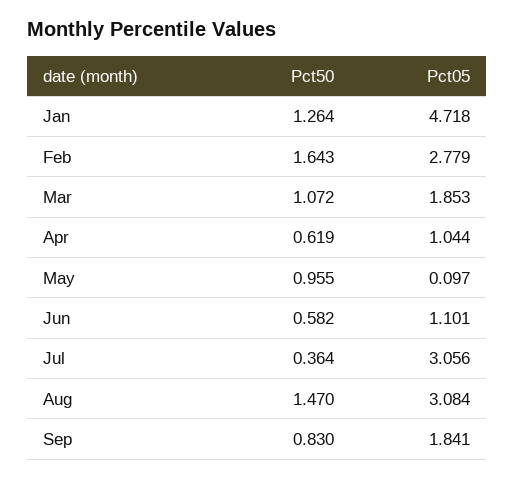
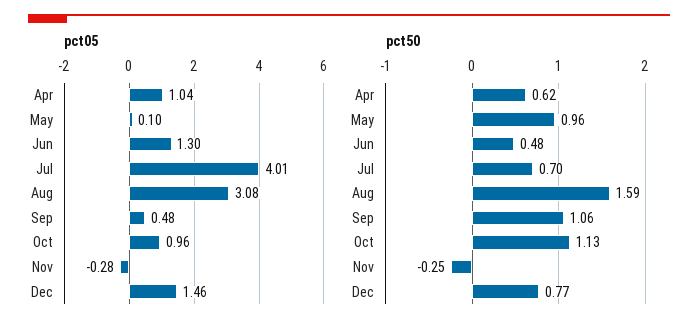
Pct50, Jan: 1.264 -> none
Pct05, Jan: 4.718 -> none
Pct50, Feb: 1.643 -> none
Pct05, Feb: 2.779 -> none
Pct50, Mar: 1.072 -> none
Pct05, Mar: 1.853 -> none
Pct50, Jun: 0.582 -> 0.48
Pct05, Jun: 1.101 -> 1.3
Pct50, Jul: 0.364 -> 0.7
Pct05, Jul: 3.056 -> 4.01
Pct50, Aug: 1.47 -> 1.59
Pct50, Sep: 0.83 -> 1.06
Pct05, Sep: 1.841 -> 0.48
Pct05, Oct: none -> 0.96
Pct05, Nov: none -> -0.28
Pct05, Dec: none -> 1.46
Pct50, Oct: none -> 1.13
Pct50, Nov: none -> -0.25
Pct50, Dec: none -> 0.77

